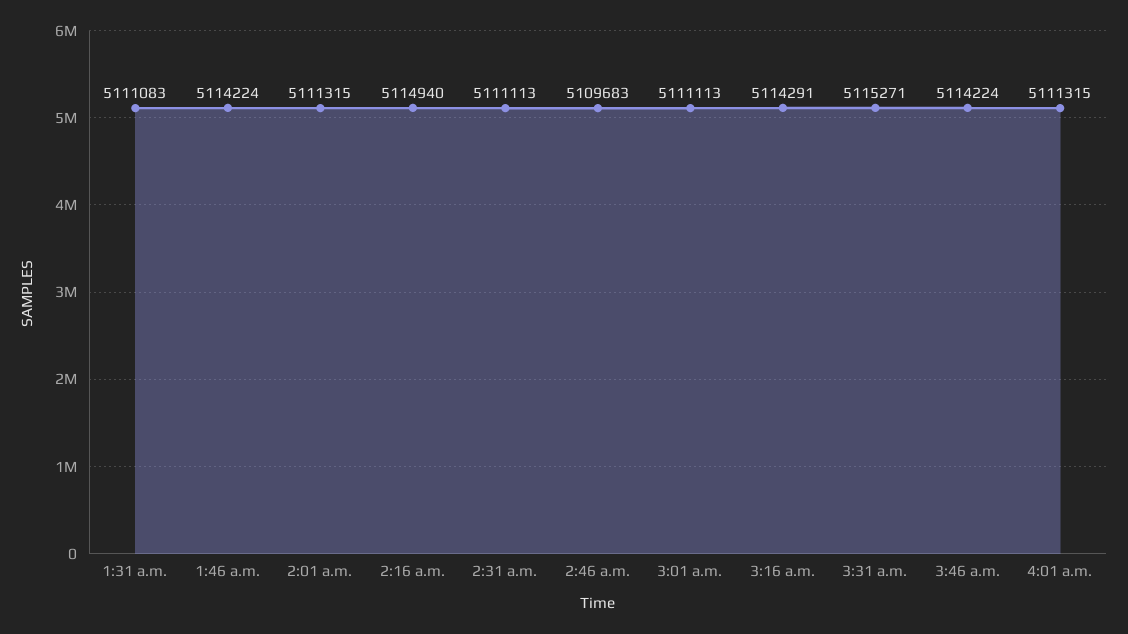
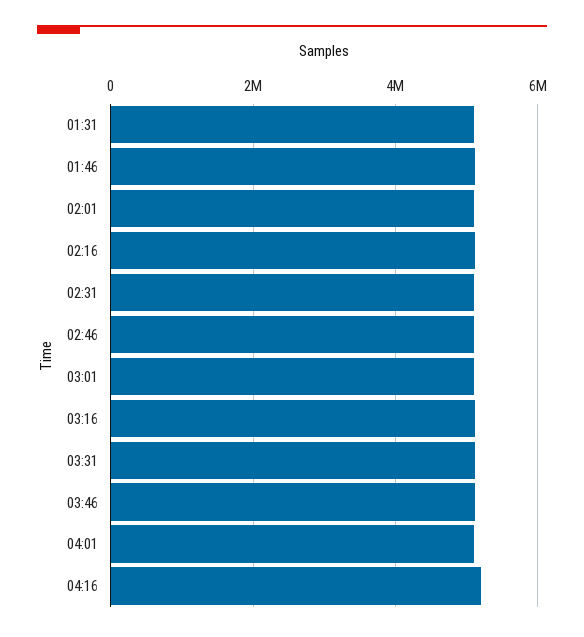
04:16: none -> 5200000

